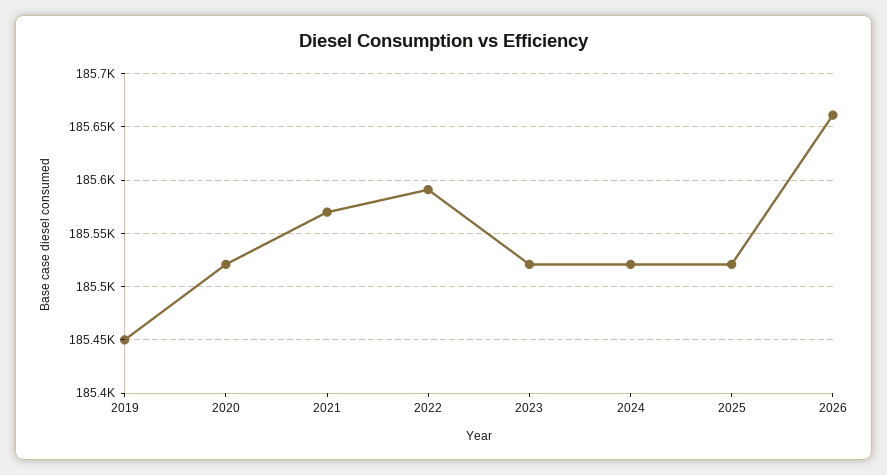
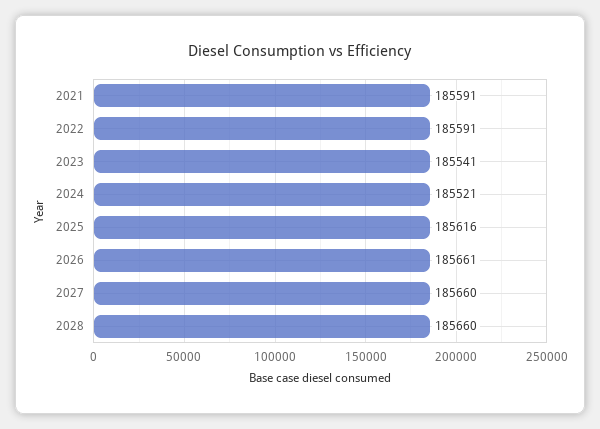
2019: 185450 -> none
2020: 185520 -> none
2021: 185570 -> 185591
2023: 185520 -> 185541
2025: 185520 -> 185616
2027: none -> 185660
2028: none -> 185660

